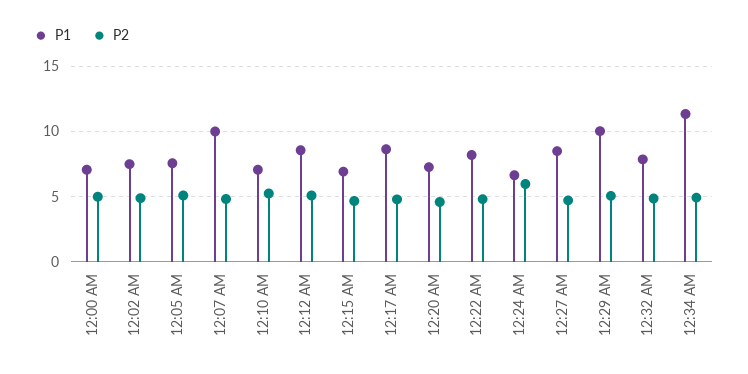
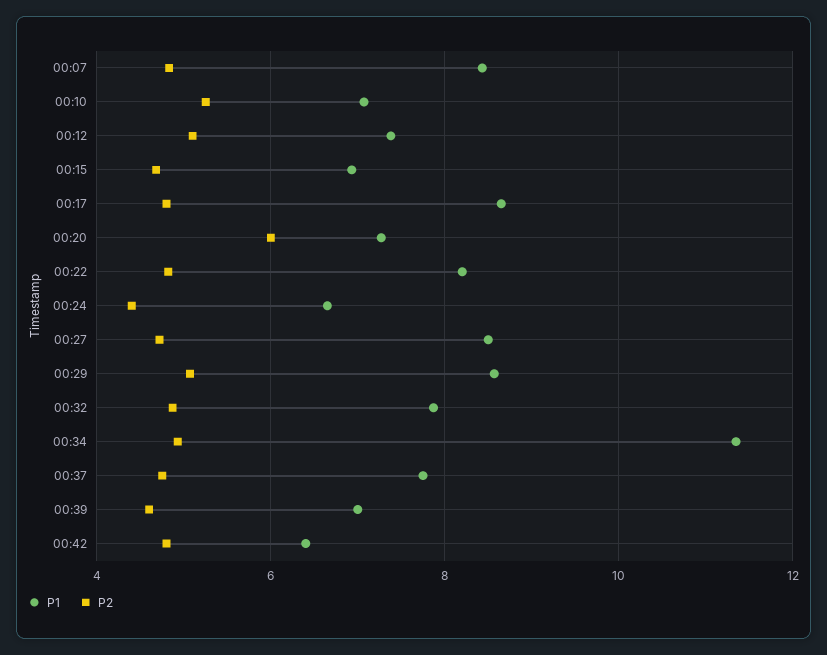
P1, 12:00 AM: 7 -> none
P2, 12:00 AM: 5 -> none
P1, 12:02 AM: 7.5 -> none
P2, 12:02 AM: 5 -> none
P1, 12:05 AM: 7.5 -> none
P2, 12:05 AM: 5 -> none
P1, 12:07 AM: 10 -> 8.4
P1, 12:12 AM: 8.5 -> 7.4
P2, 12:20 AM: 4.5 -> 6
P2, 12:24 AM: 6 -> 4.4
P1, 12:29 AM: 10 -> 8.6
P1, 00:37: none -> 7.8
P2, 00:37: none -> 4.8
P1, 00:39: none -> 7
P2, 00:39: none -> 4.6
P1, 00:42: none -> 6.4
P2, 00:42: none -> 4.8

